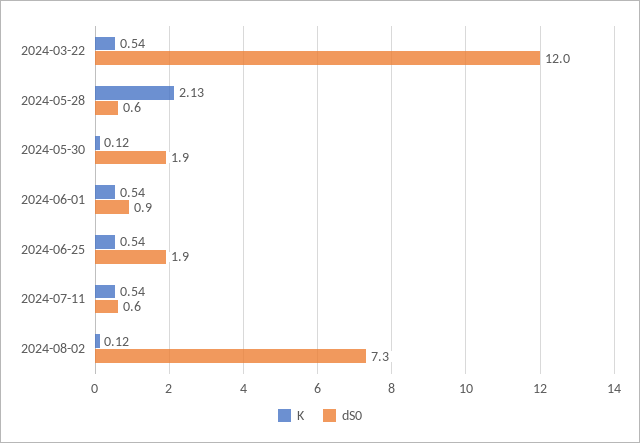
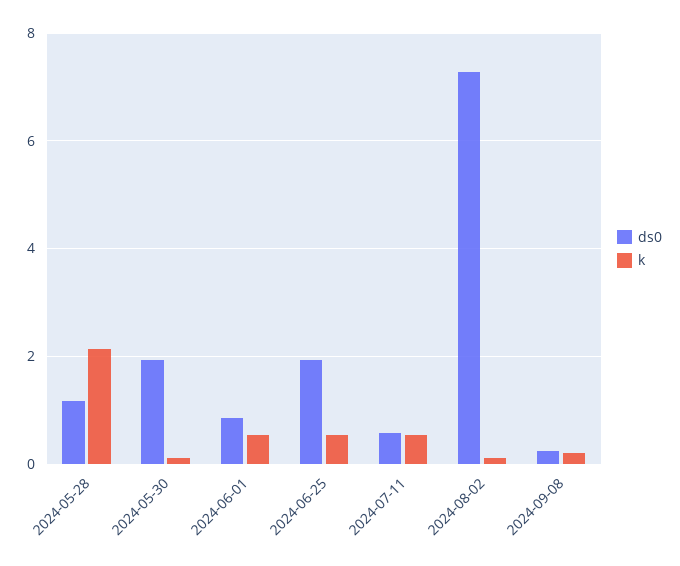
K, 2024-03-22: 0.54 -> none
dS0, 2024-03-22: 12 -> none
dS0, 2024-05-28: 0.6 -> 1.2
dS0, 2024-09-08: none -> 0.2
K, 2024-09-08: none -> 0.2

